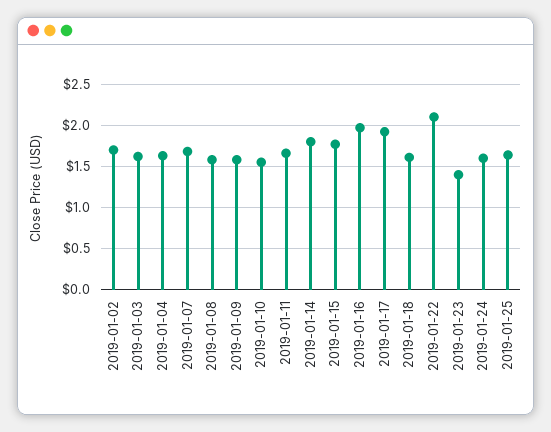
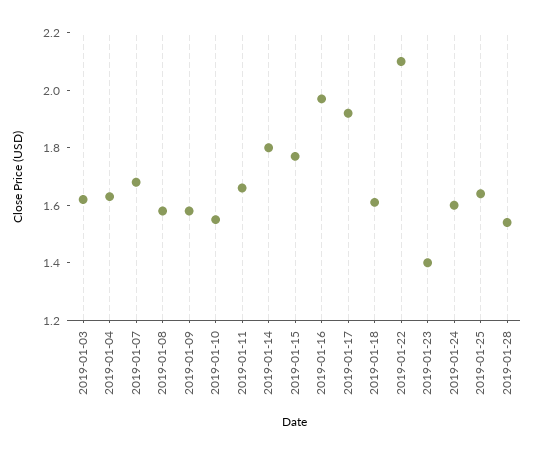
2019-01-02: 1.7 -> none
2019-01-28: none -> 1.55

